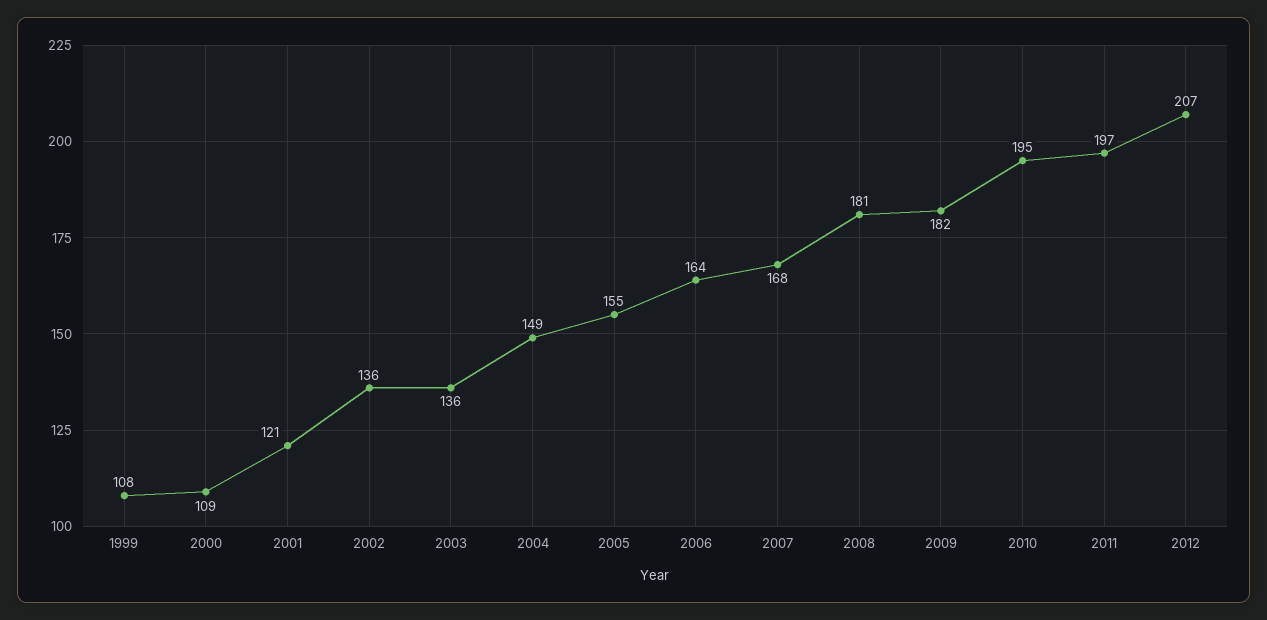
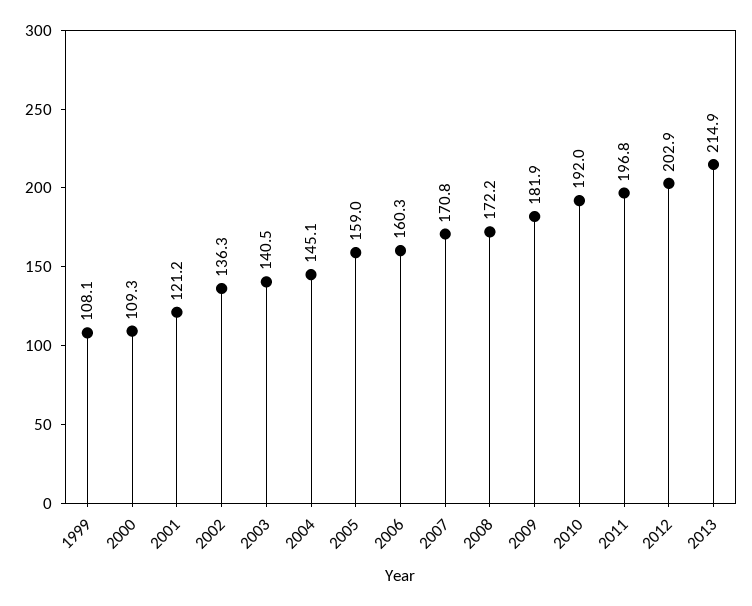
2003: 136 -> 140.5
2004: 149 -> 145.1
2005: 155 -> 159
2006: 164 -> 160.3
2007: 168 -> 170.8
2008: 181 -> 172.2
2010: 195 -> 192
2012: 207 -> 202.9
2013: none -> 214.9

